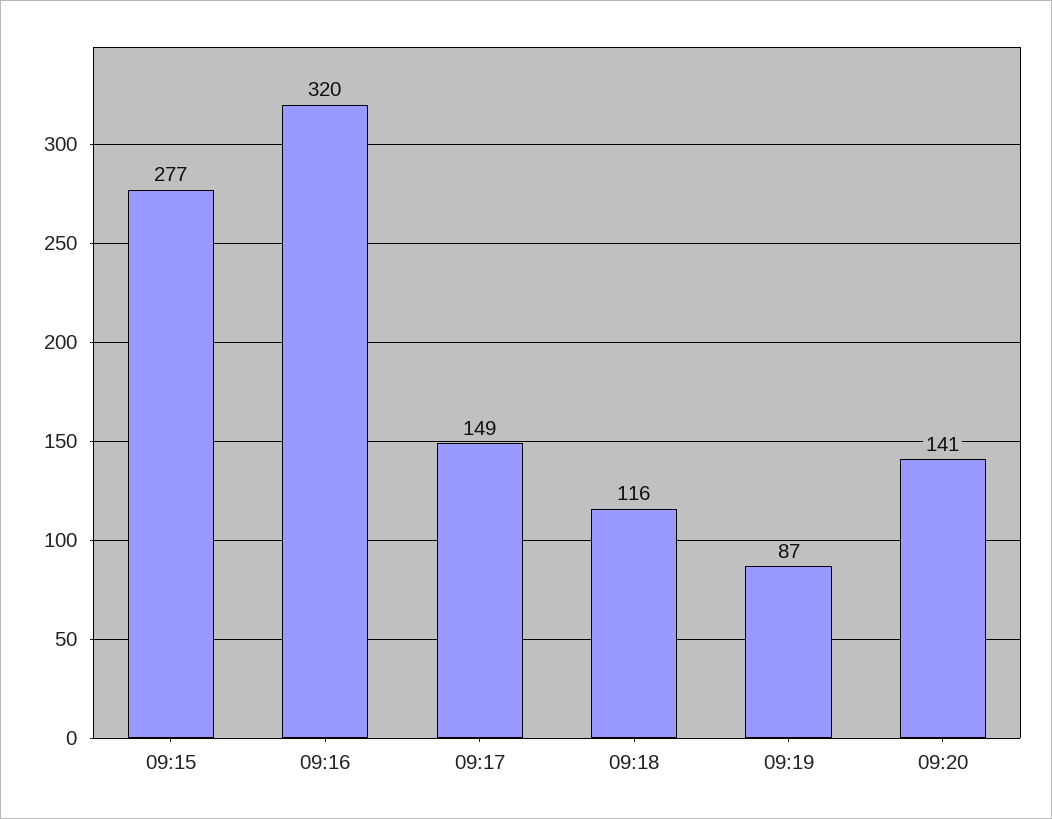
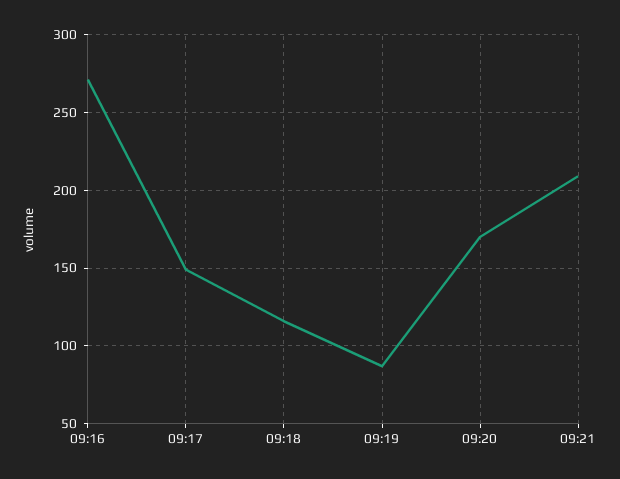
09:15: 277 -> none
09:16: 320 -> 270
09:20: 141 -> 170
09:21: none -> 210

